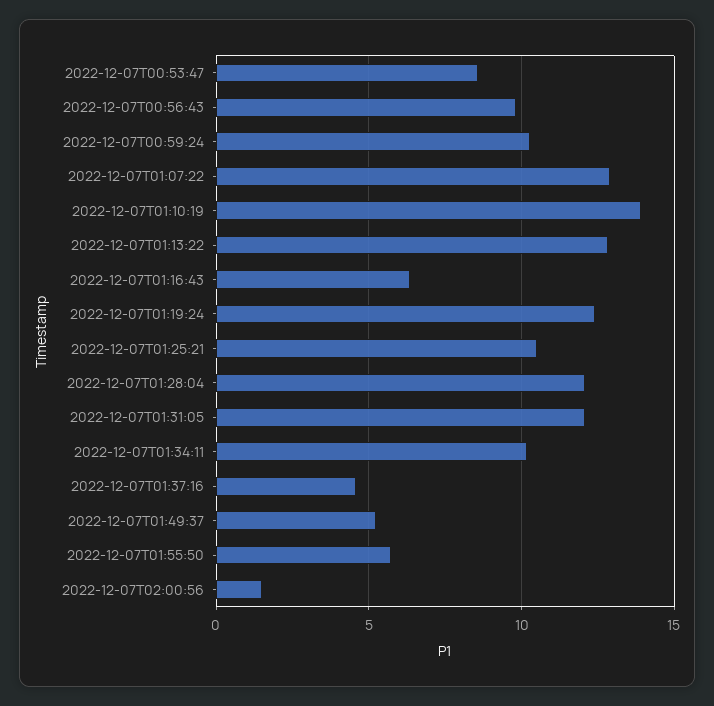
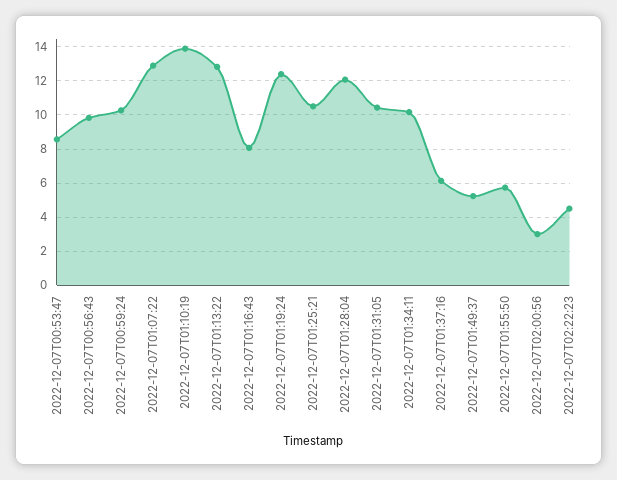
2022-12-07T01:16:43: 6.5 -> 8
2022-12-07T01:31:05: 12 -> 10.5
2022-12-07T01:37:16: 4.5 -> 6
2022-12-07T02:00:56: 1.5 -> 3
2022-12-07T02:22:23: none -> 4.5

